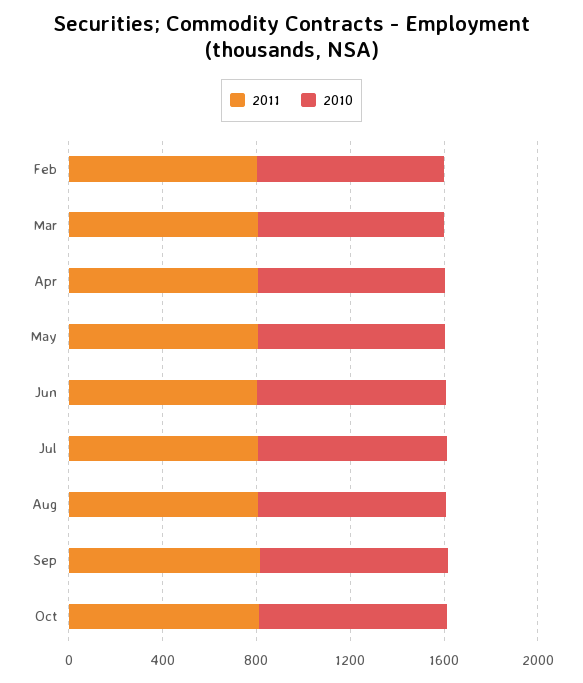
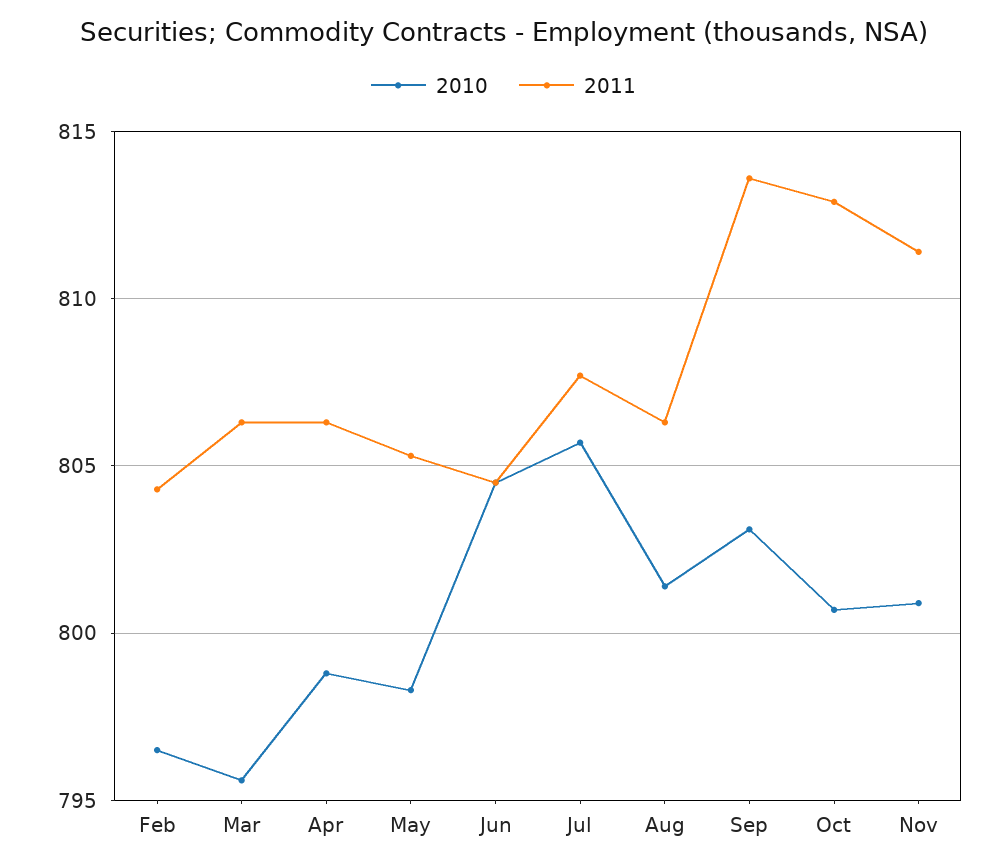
2010, Nov: none -> 801
2011, Nov: none -> 811.5

